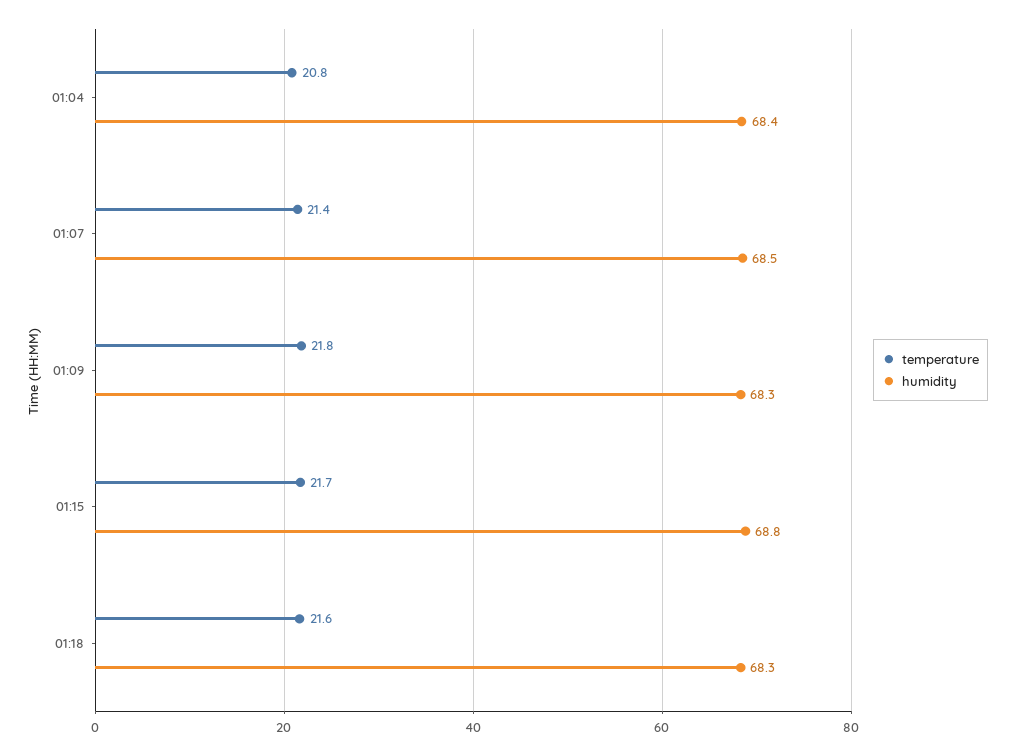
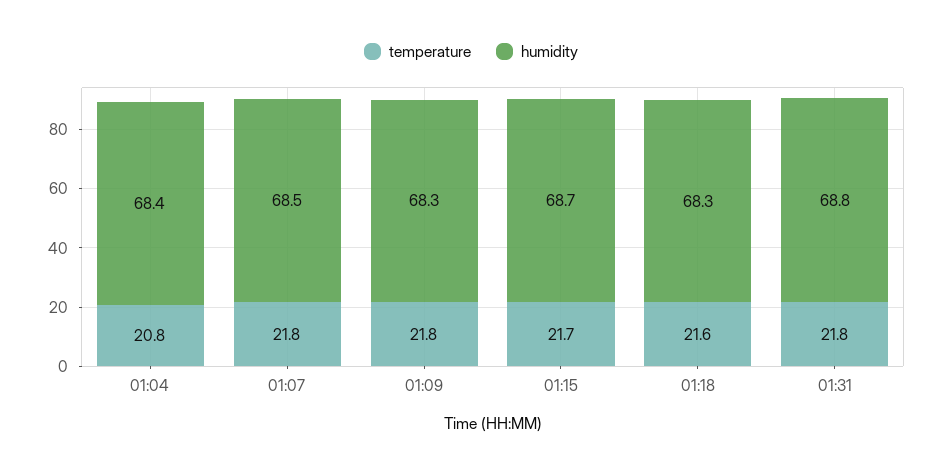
temperature, 01:07: 21.4 -> 21.8
humidity, 01:15: 68.8 -> 68.7
temperature, 01:31: none -> 21.8
humidity, 01:31: none -> 68.8

